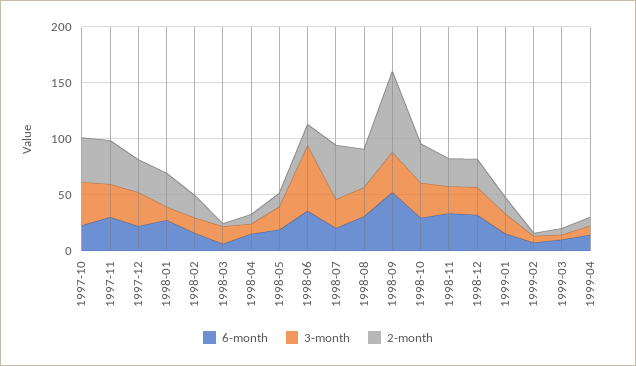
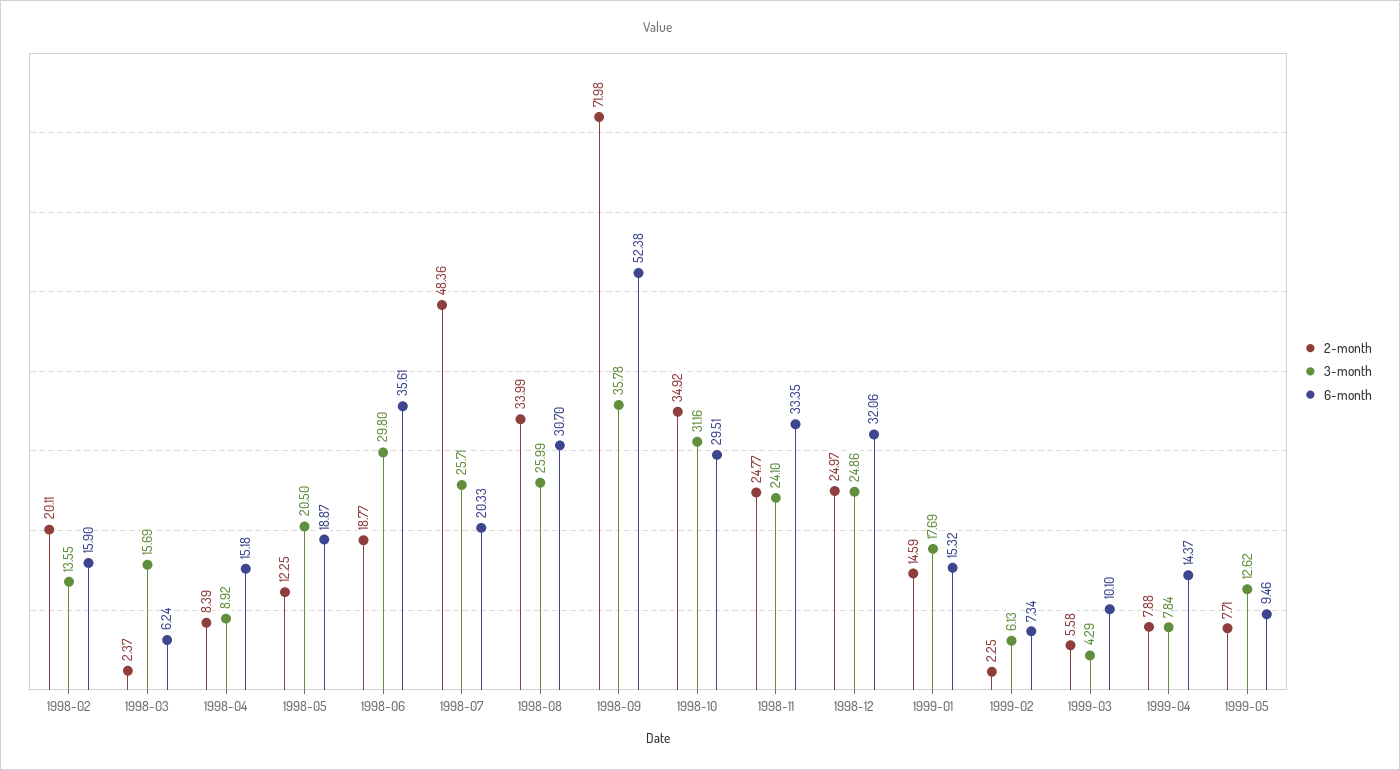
6-month, 1997-10: 20 -> none
3-month, 1997-10: 40 -> none
2-month, 1997-10: 40 -> none
6-month, 1997-11: 30 -> none
3-month, 1997-11: 30 -> none
2-month, 1997-11: 40 -> none
6-month, 1997-12: 20 -> none
3-month, 1997-12: 30 -> none
2-month, 1997-12: 30 -> none
6-month, 1998-01: 30 -> none
3-month, 1998-01: 10 -> none
2-month, 1998-01: 30 -> none
3-month, 1998-06: 60 -> 29.8
2-month, 1999-05: none -> 7.71
3-month, 1999-05: none -> 12.62
6-month, 1999-05: none -> 9.46

